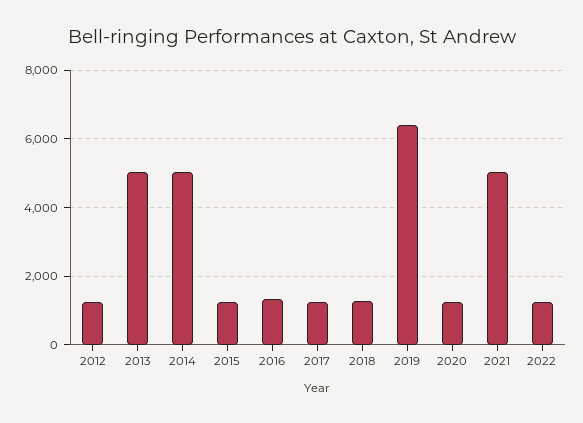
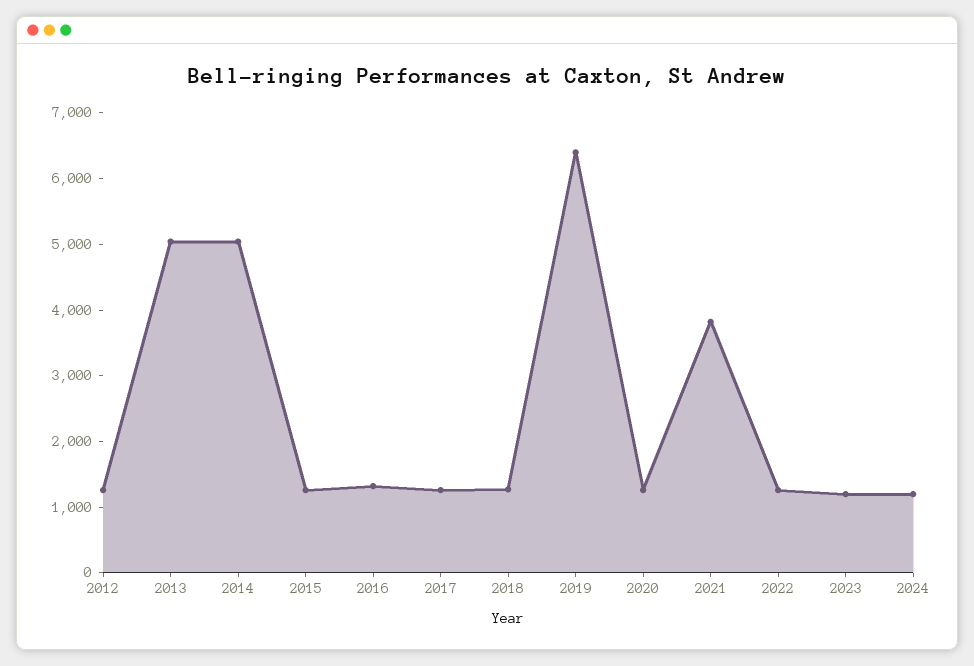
2021: 5000 -> 3800
2023: none -> 1200
2024: none -> 1200

